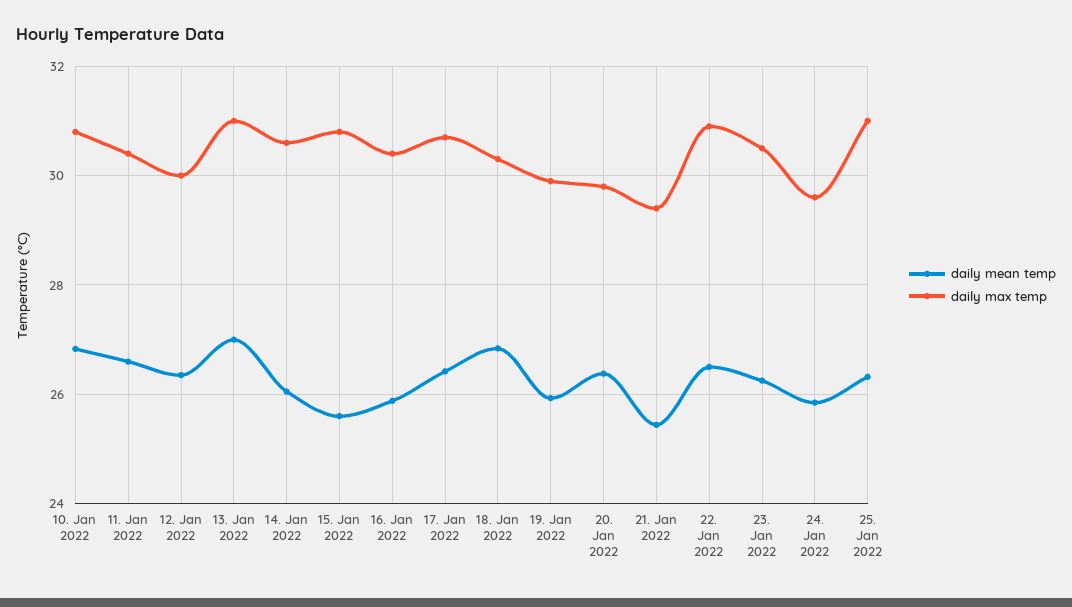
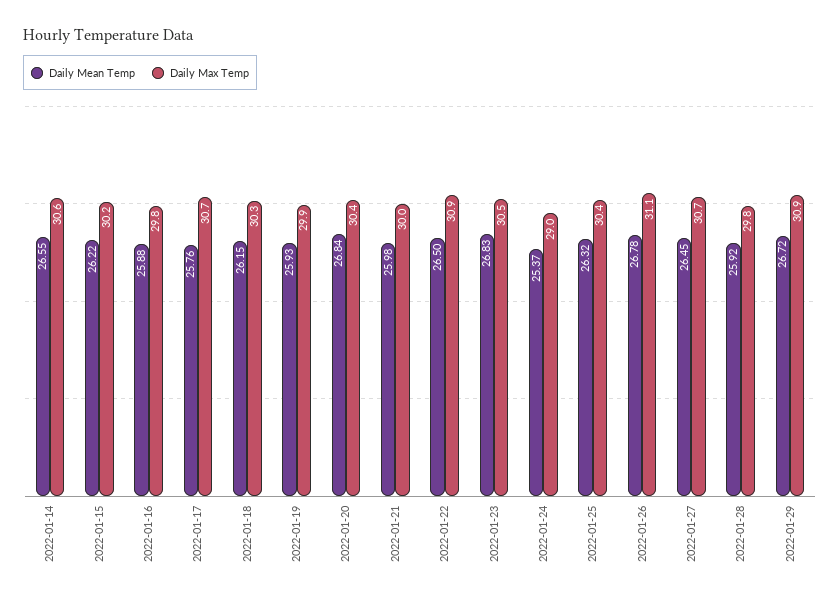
daily mean temp, 10. Jan 2022: 26.8 -> none
daily max temp, 10. Jan 2022: 30.8 -> none
daily mean temp, 11. Jan 2022: 26.6 -> none
daily max temp, 11. Jan 2022: 30.4 -> none
daily mean temp, 12. Jan 2022: 26.4 -> none
daily max temp, 12. Jan 2022: 30 -> none
daily mean temp, 13. Jan 2022: 27 -> none
daily max temp, 13. Jan 2022: 31 -> none
daily mean temp, 14. Jan 2022: 26 -> 26.55
daily mean temp, 15. Jan 2022: 25.6 -> 26.22
daily max temp, 15. Jan 2022: 30.8 -> 30.2
daily max temp, 16. Jan 2022: 30.4 -> 29.8
daily mean temp, 17. Jan 2022: 26.4 -> 25.76
daily mean temp, 18. Jan 2022: 26.8 -> 26.15
daily mean temp, 20. Jan 2022: 26.4 -> 26.84
daily max temp, 20. Jan 2022: 29.8 -> 30.4
daily mean temp, 21. Jan 2022: 25.4 -> 25.98
daily max temp, 21. Jan 2022: 29.4 -> 30
daily mean temp, 23. Jan 2022: 26.2 -> 26.83
daily mean temp, 24. Jan 2022: 25.8 -> 25.37
daily max temp, 24. Jan 2022: 29.6 -> 29
daily max temp, 25. Jan 2022: 31 -> 30.4
daily mean temp, 2022-01-26: none -> 26.78
daily max temp, 2022-01-26: none -> 31.1
daily mean temp, 2022-01-27: none -> 26.45
daily max temp, 2022-01-27: none -> 30.7
daily mean temp, 2022-01-28: none -> 25.92
daily max temp, 2022-01-28: none -> 29.8
daily mean temp, 2022-01-29: none -> 26.72
daily max temp, 2022-01-29: none -> 30.9

